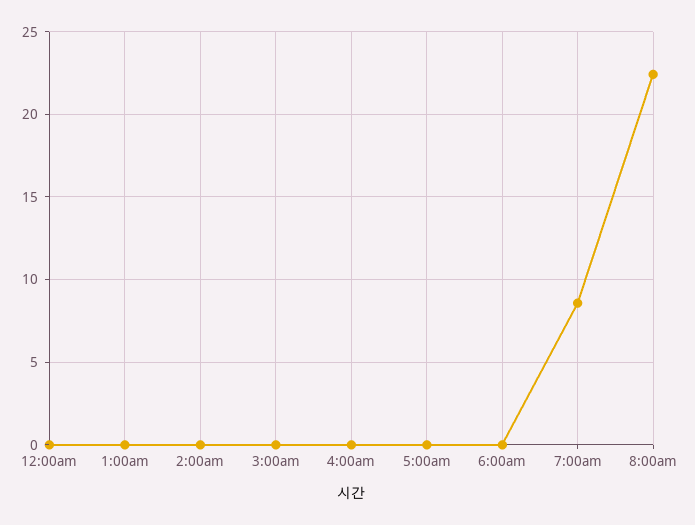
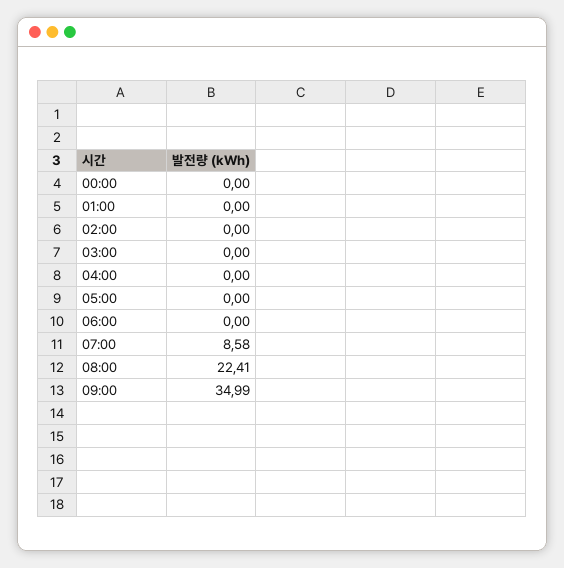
09:00: none -> 34.99

